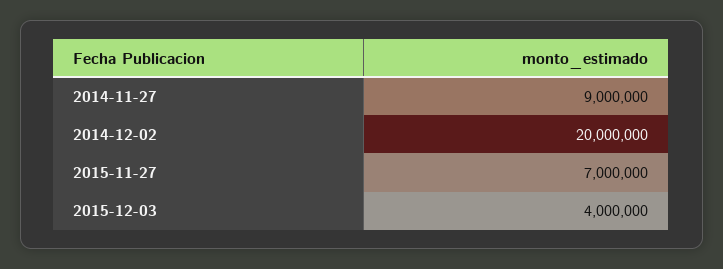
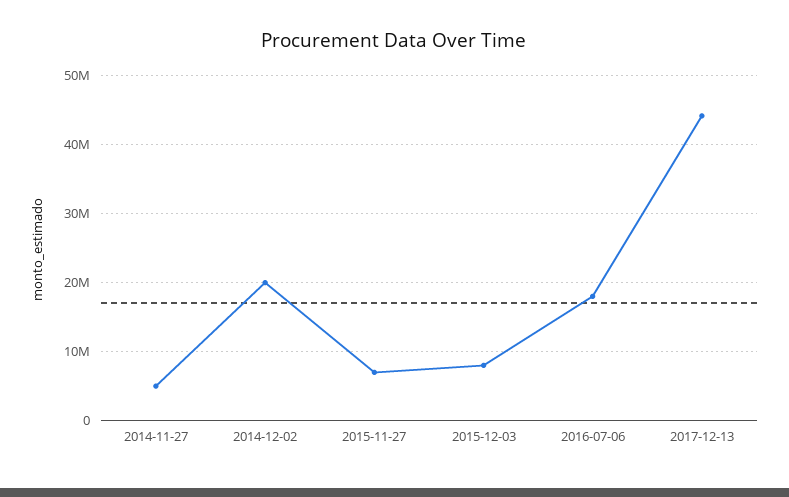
2014-11-27: 9000000 -> 5000000
2015-12-03: 4000000 -> 8000000
2016-07-06: none -> 18000000
2017-12-13: none -> 44000000

